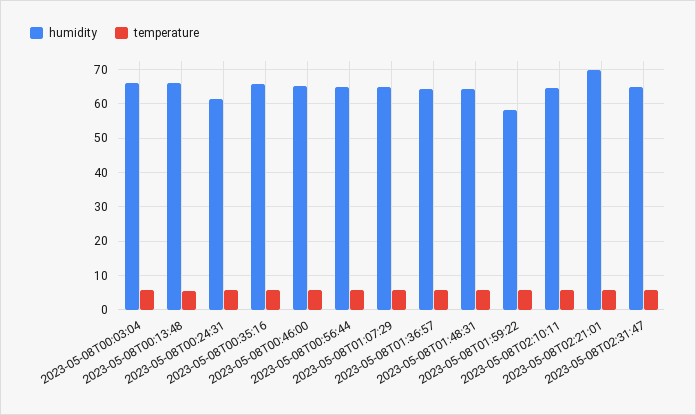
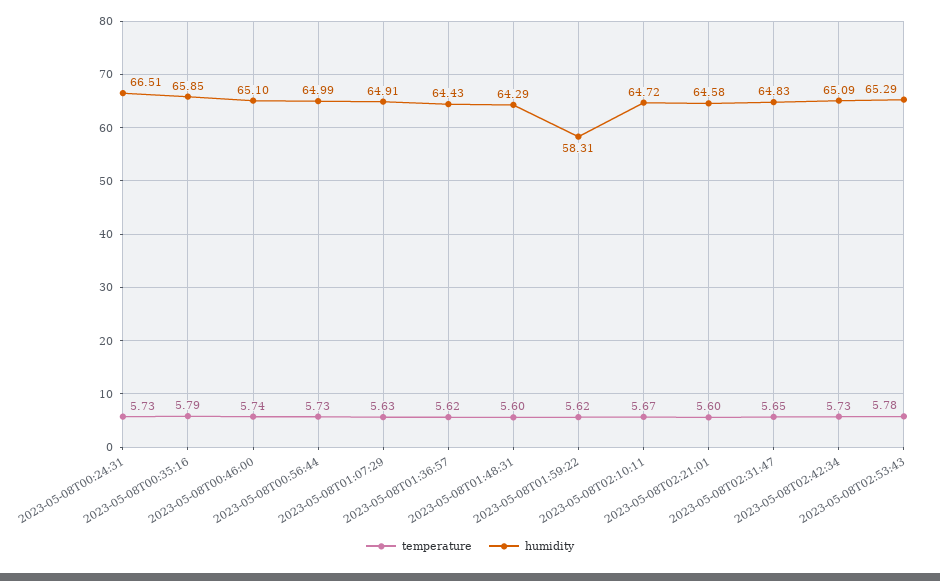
humidity, 2023-05-08T00:03:04: 66 -> none
temperature, 2023-05-08T00:03:04: 6 -> none
humidity, 2023-05-08T00:13:48: 66 -> none
temperature, 2023-05-08T00:13:48: 6 -> none
humidity, 2023-05-08T00:24:31: 62 -> 66.51
humidity, 2023-05-08T02:21:01: 70 -> 64.58
temperature, 2023-05-08T02:42:34: none -> 5.73
humidity, 2023-05-08T02:42:34: none -> 65.09
temperature, 2023-05-08T02:53:43: none -> 5.78
humidity, 2023-05-08T02:53:43: none -> 65.29

